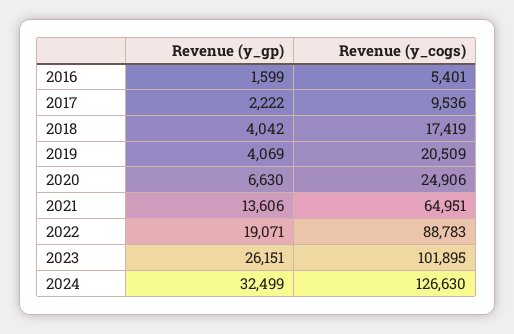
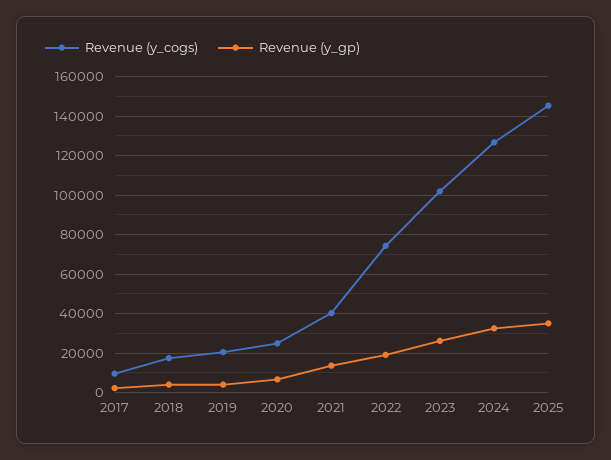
Revenue (y_gp), 2016: 1599 -> none
Revenue (y_cogs), 2016: 5401 -> none
Revenue (y_cogs), 2021: 64951 -> 40000
Revenue (y_cogs), 2022: 88783 -> 75000
Revenue (y_cogs), 2025: none -> 145000
Revenue (y_gp), 2025: none -> 35000

